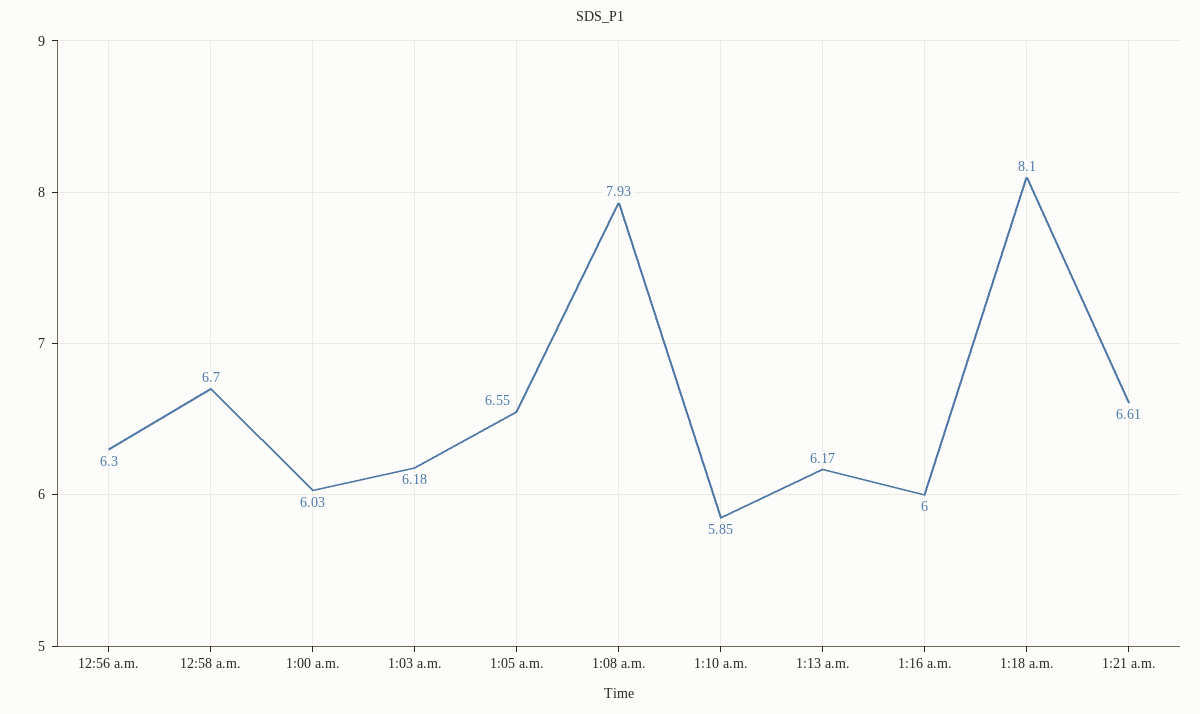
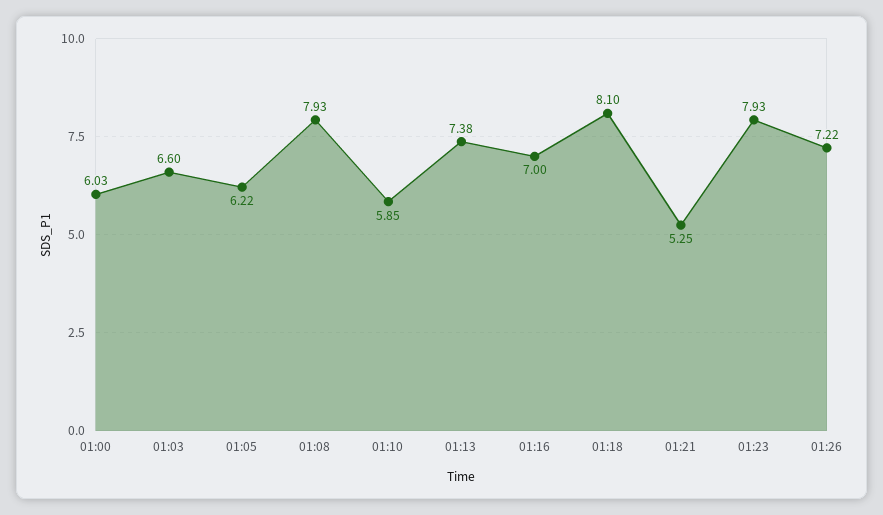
12:56 a.m.: 6.3 -> none
12:58 a.m.: 6.7 -> none
1:03 a.m.: 6.18 -> 6.6
1:05 a.m.: 6.55 -> 6.22
1:13 a.m.: 6.17 -> 7.38
1:16 a.m.: 6 -> 7
1:21 a.m.: 6.61 -> 5.25
01:23: none -> 7.93
01:26: none -> 7.22

